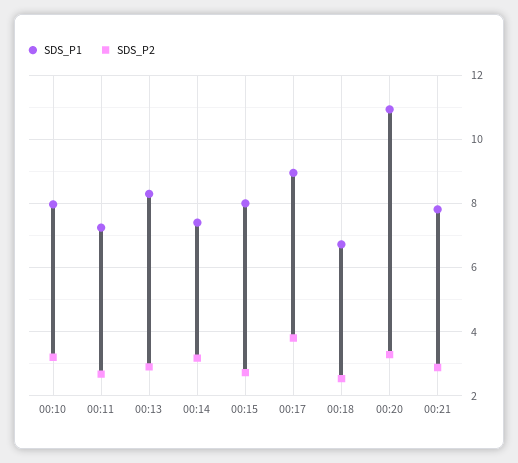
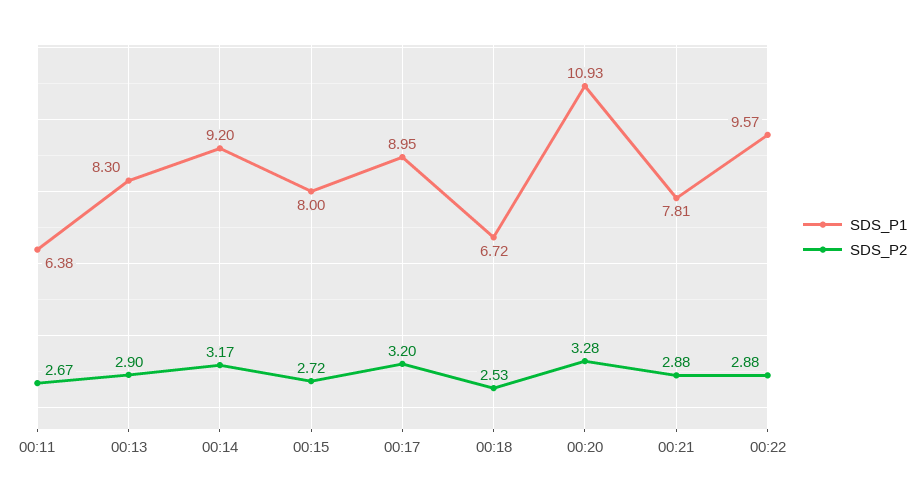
SDS_P1, 00:10: 8 -> none
SDS_P2, 00:10: 3.2 -> none
SDS_P1, 00:11: 7.2 -> 6.38
SDS_P1, 00:14: 7.4 -> 9.2
SDS_P2, 00:17: 3.8 -> 3.2
SDS_P1, 00:22: none -> 9.57
SDS_P2, 00:22: none -> 2.88

